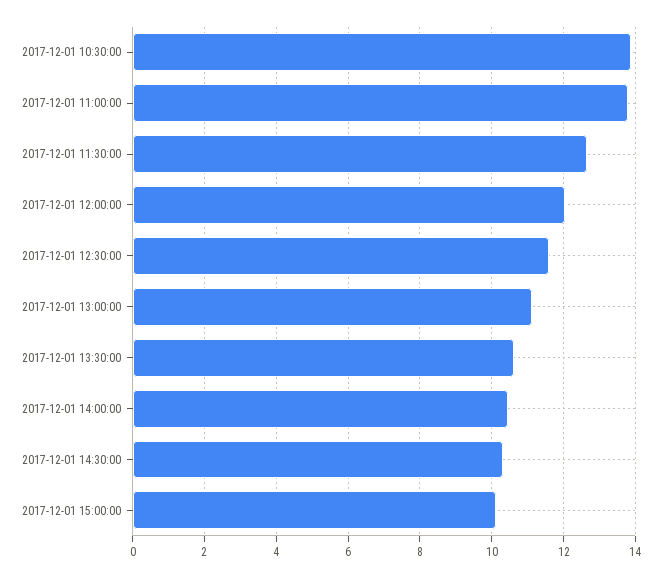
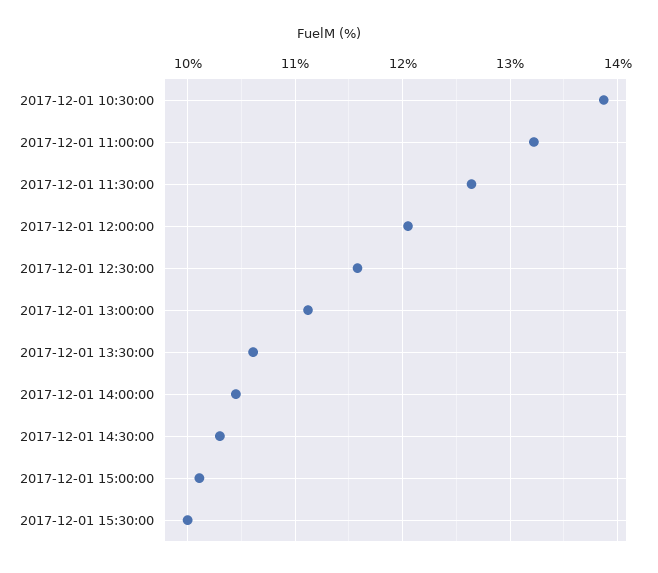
2017-12-01 11:00:00: 13.8 -> 13.2
2017-12-01 15:30:00: none -> 10

